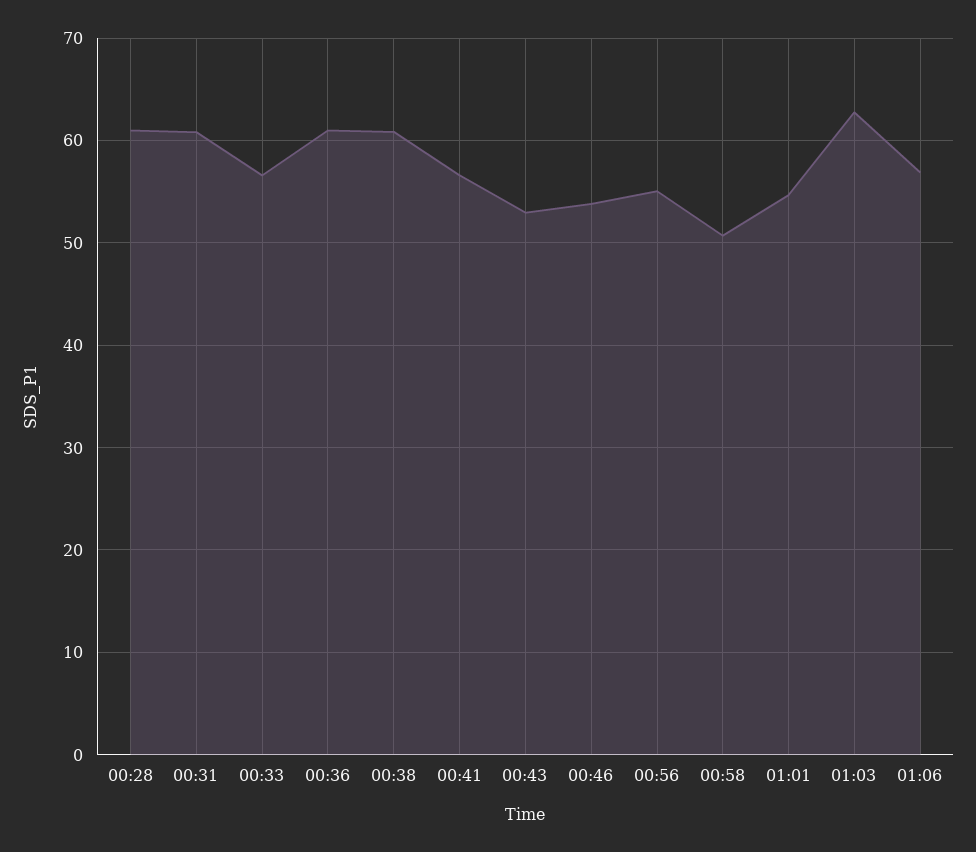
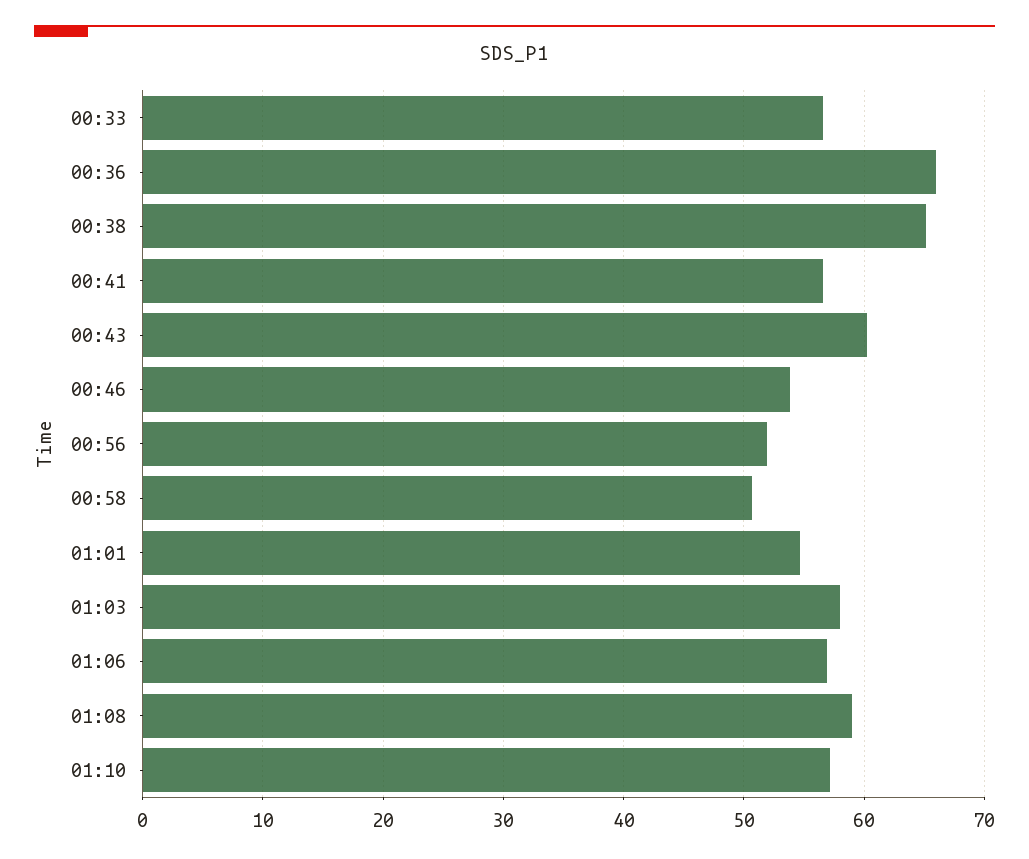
00:28: 61 -> none
00:31: 61 -> none
00:36: 61 -> 66
00:38: 61 -> 65
00:43: 53 -> 60
00:56: 55 -> 52
01:03: 63 -> 58
01:08: none -> 59
01:10: none -> 57

